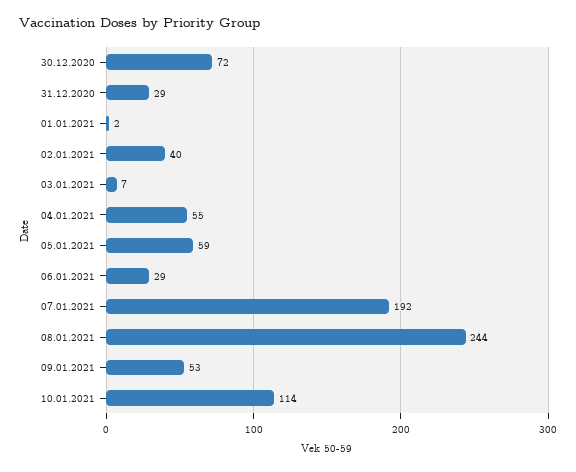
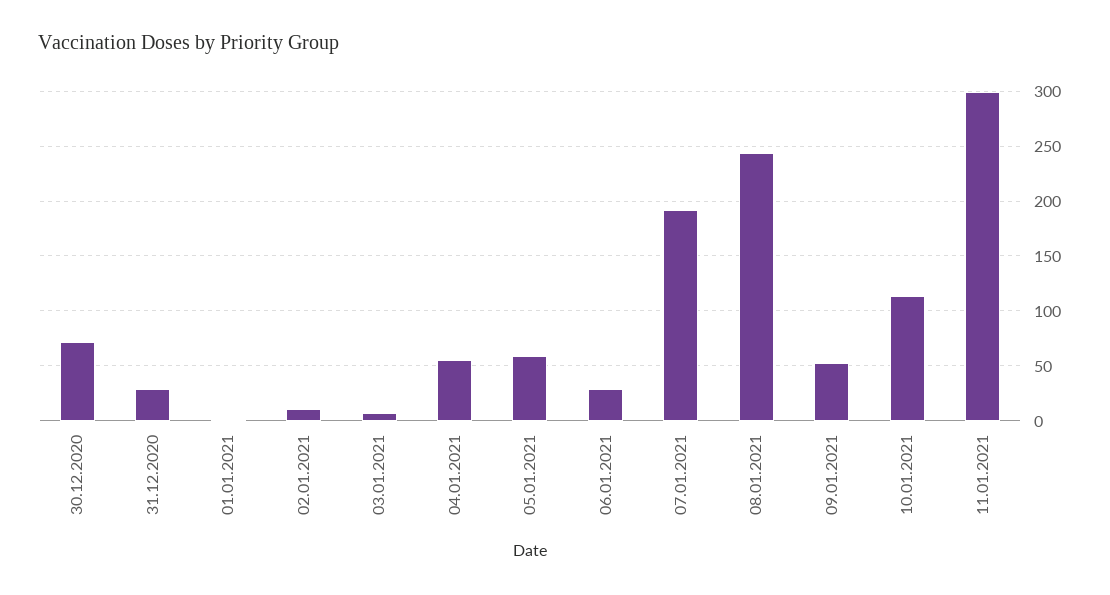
02.01.2021: 40 -> 10
11.01.2021: none -> 300

